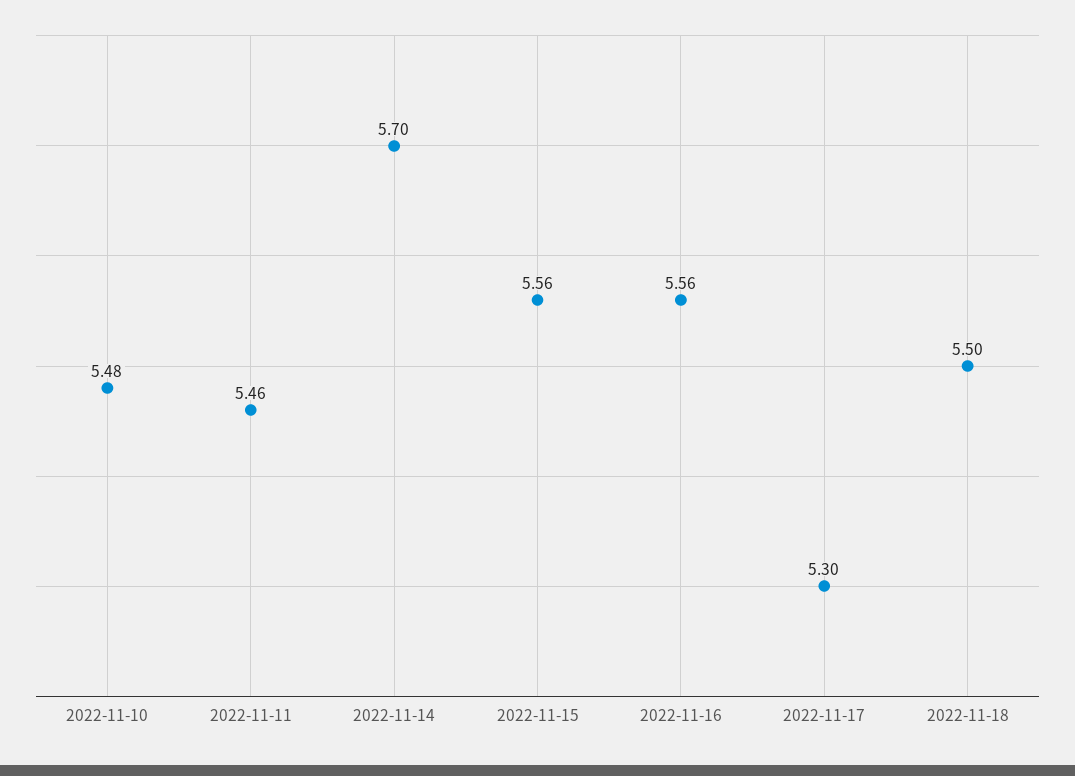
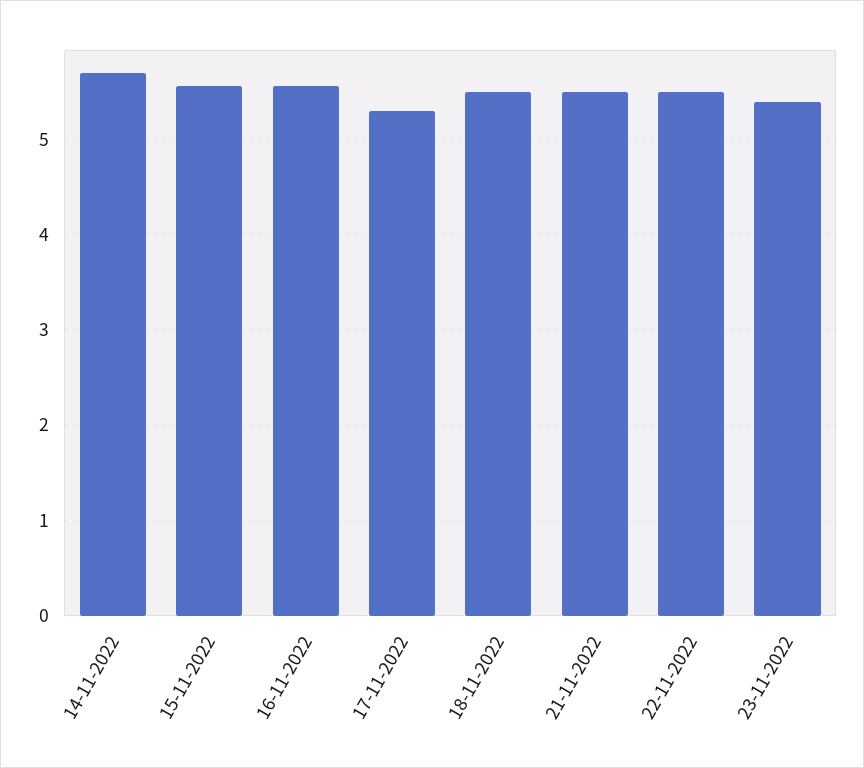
2022-11-10: 5.48 -> none
2022-11-11: 5.46 -> none
21-11-2022: none -> 5.5
22-11-2022: none -> 5.5
23-11-2022: none -> 5.4

